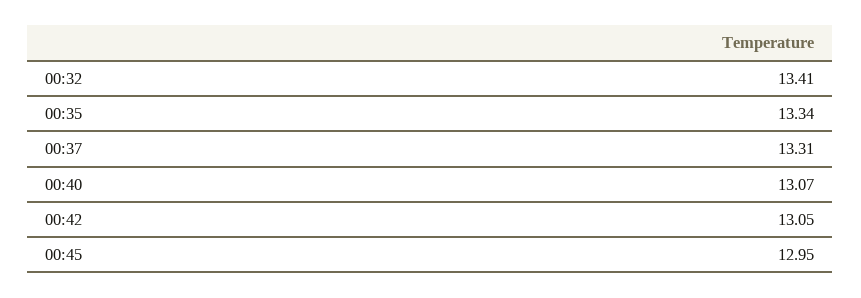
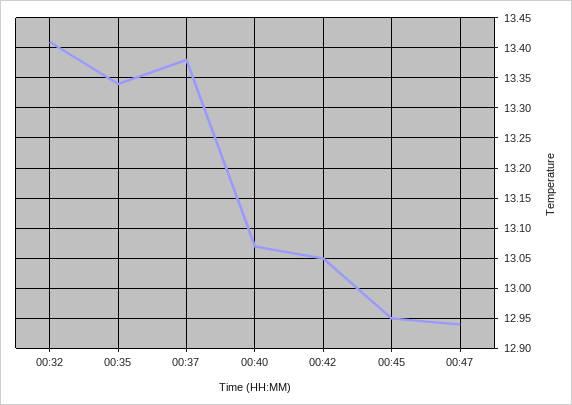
00:37: 13.31 -> 13.38
00:47: none -> 12.94

